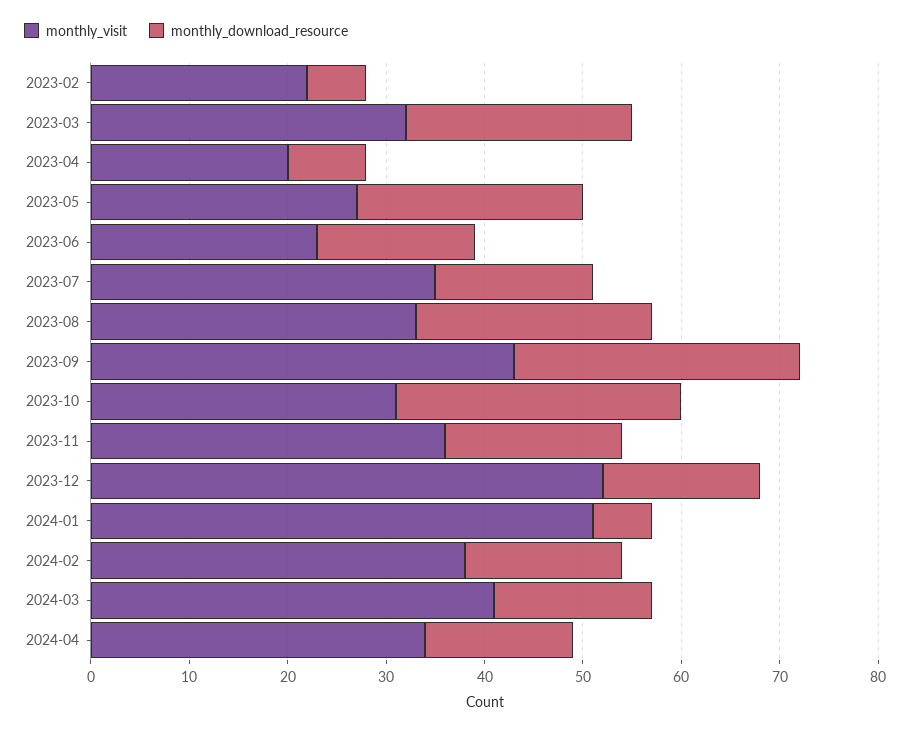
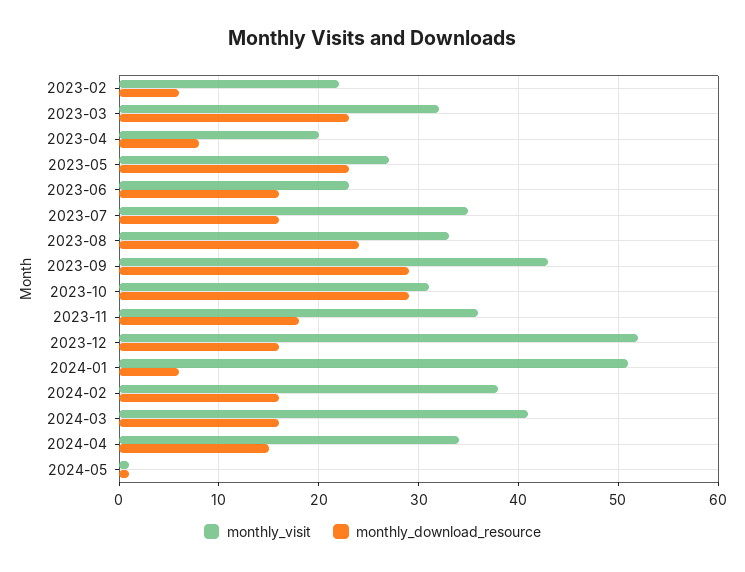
monthly_visit, 2024-05: none -> 1
monthly_download_resource, 2024-05: none -> 1

